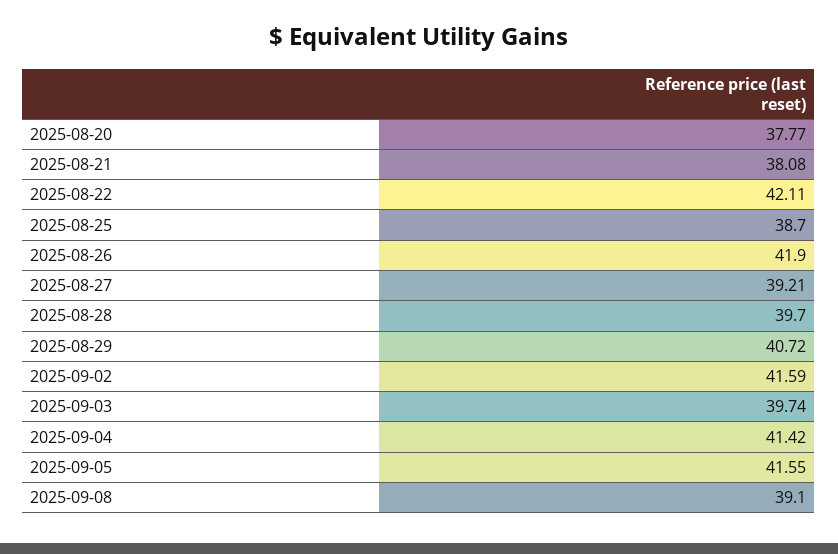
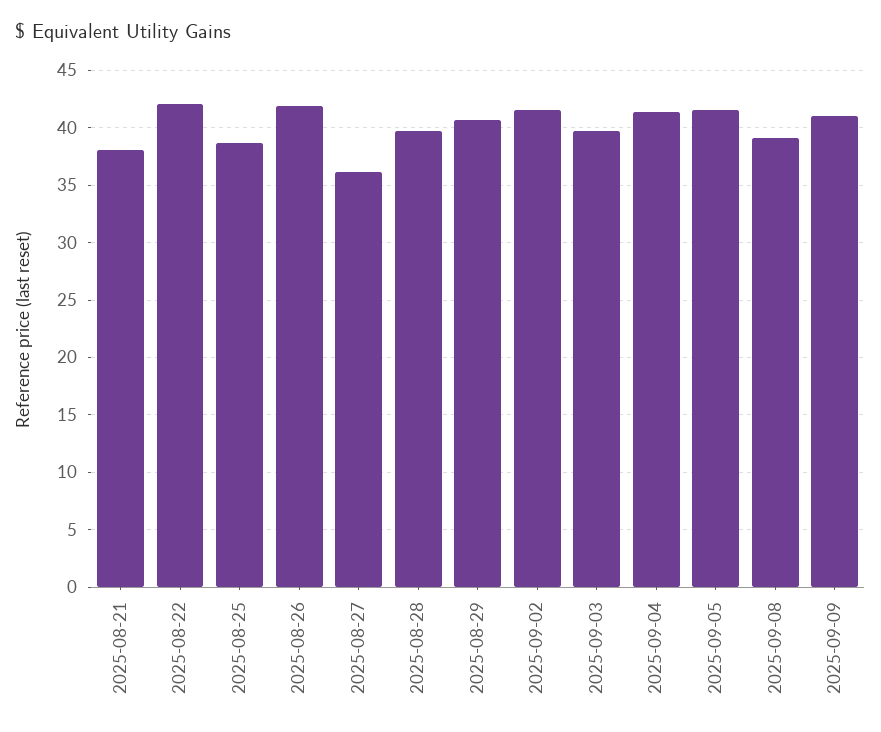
2025-08-20: 37.77 -> none
2025-08-27: 39.21 -> 36
2025-09-09: none -> 41

